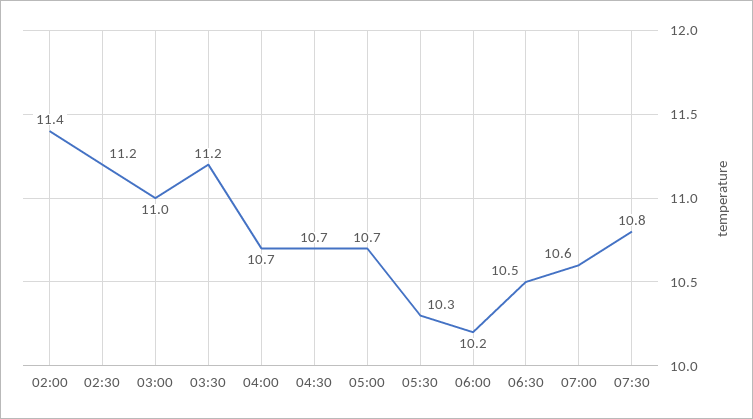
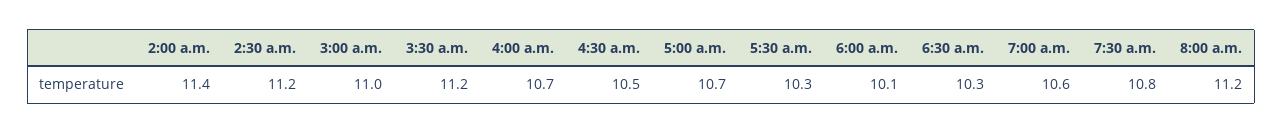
04:30: 10.7 -> 10.5
06:00: 10.2 -> 10.1
06:30: 10.5 -> 10.3
8:00 a.m.: none -> 11.2

